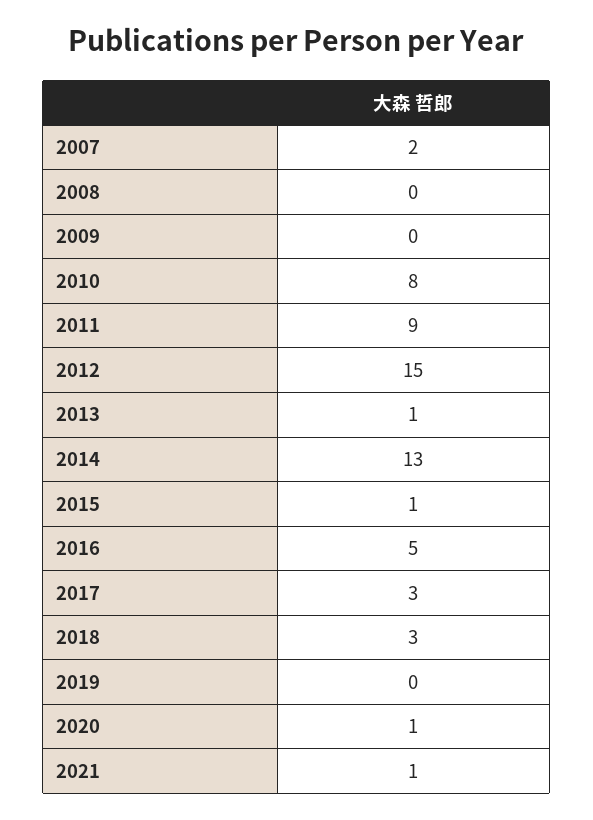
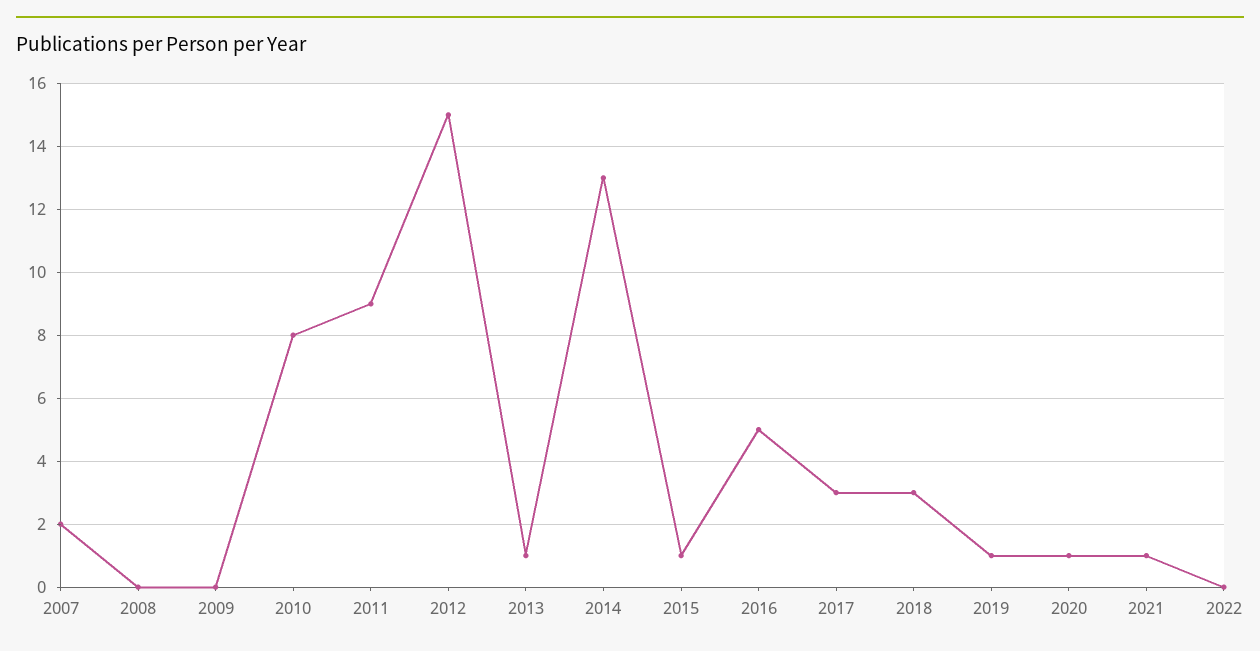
2019: 0 -> 1
2022: none -> 0

